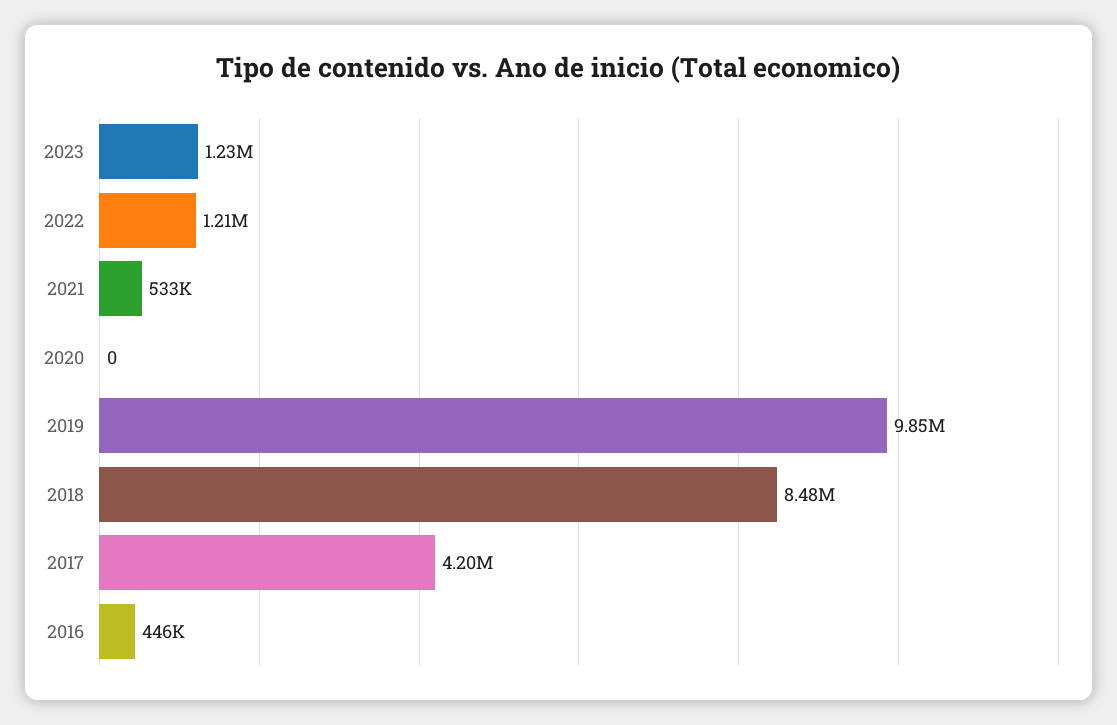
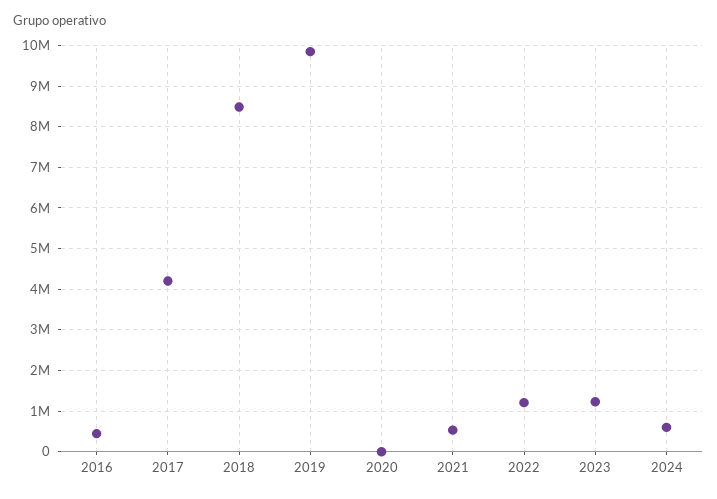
2024: none -> 600000

